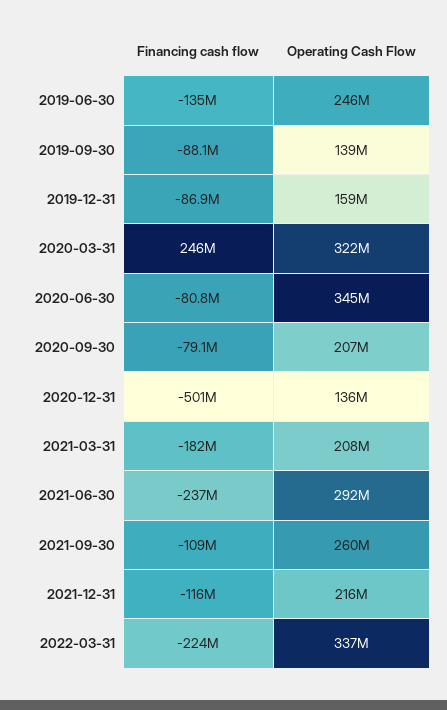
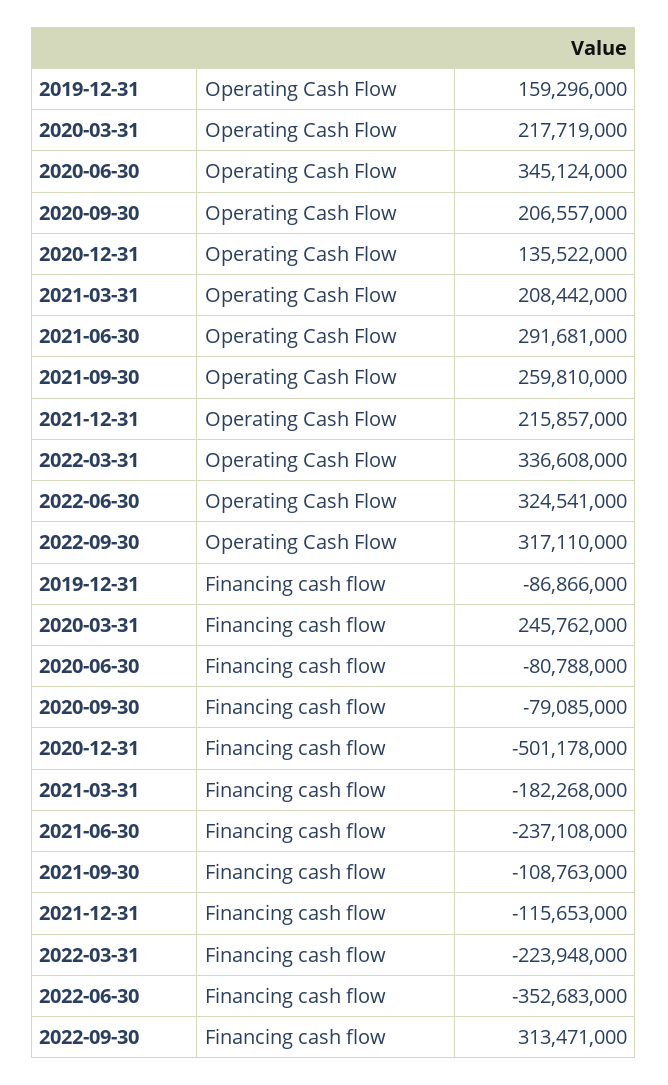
Financing cash flow, 2019-06-30: -135000000 -> none
Operating Cash Flow, 2019-06-30: 246000000 -> none
Financing cash flow, 2019-09-30: -88100000 -> none
Operating Cash Flow, 2019-09-30: 139000000 -> none
Operating Cash Flow, 2020-03-31: 322000000 -> 217719000
Operating Cash Flow, 2022-06-30: none -> 324541000
Operating Cash Flow, 2022-09-30: none -> 317110000
Financing cash flow, 2022-06-30: none -> -352683000
Financing cash flow, 2022-09-30: none -> 313471000

